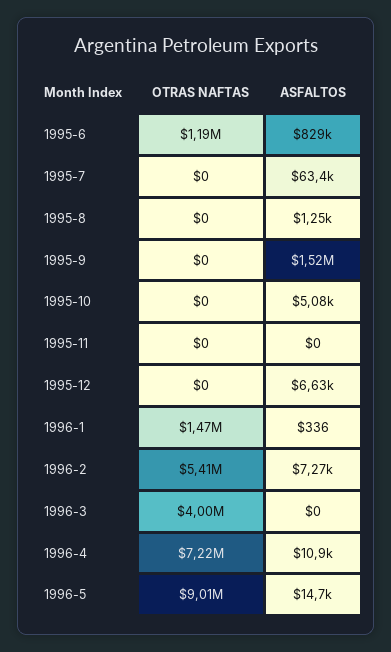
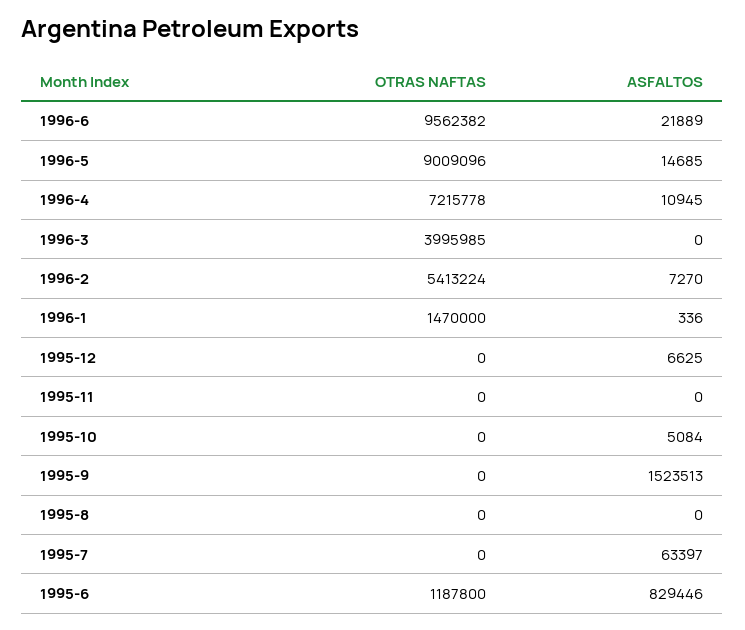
ASFALTOS, 1995-8: 1250 -> 0
OTRAS NAFTAS, 1996-6: none -> 9562382
ASFALTOS, 1996-6: none -> 21889

